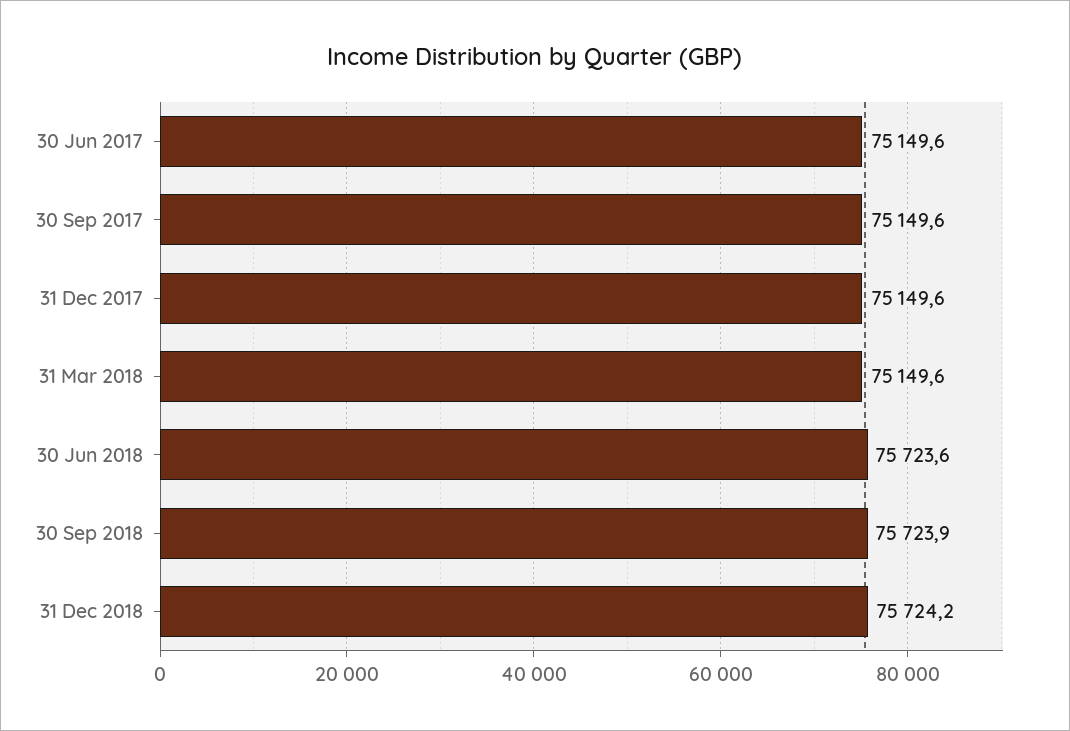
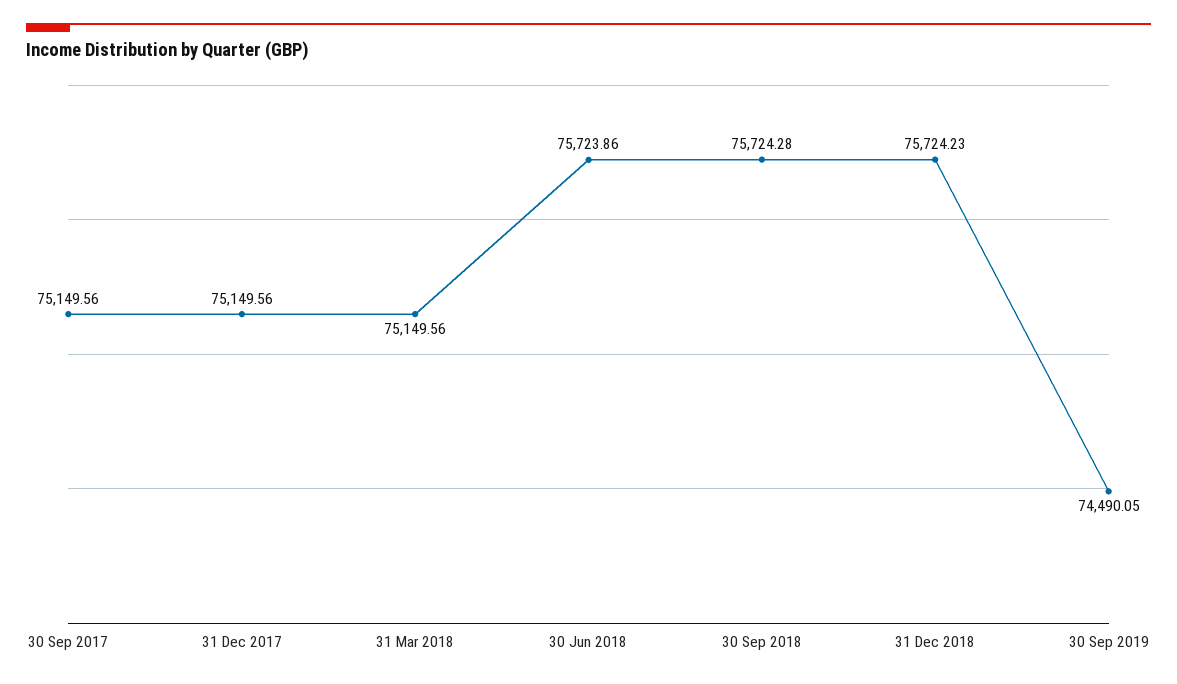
30 Jun 2017: 75149.6 -> none
30 Jun 2018: 75723.6 -> 75723.86
30 Sep 2018: 75723.9 -> 75724.28
30 Sep 2019: none -> 74490.05

